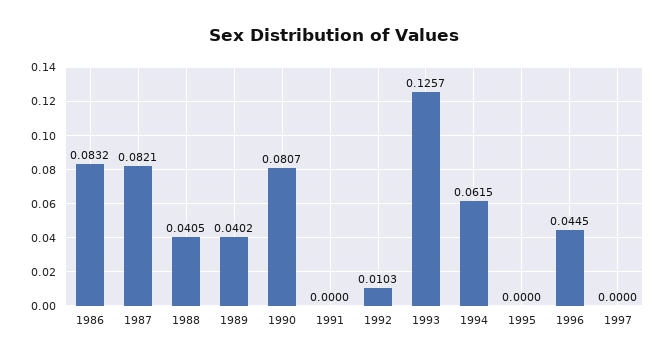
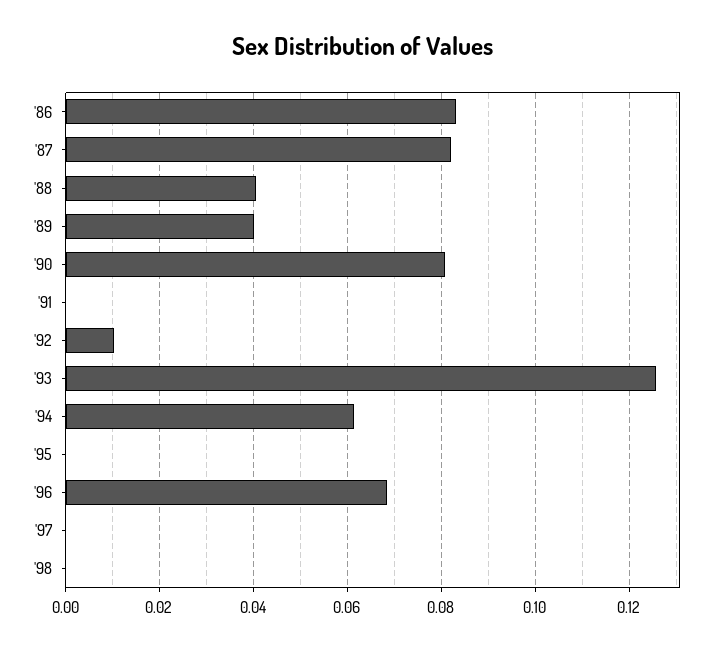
1996: 0.0445 -> 0.068
'98: none -> 0

